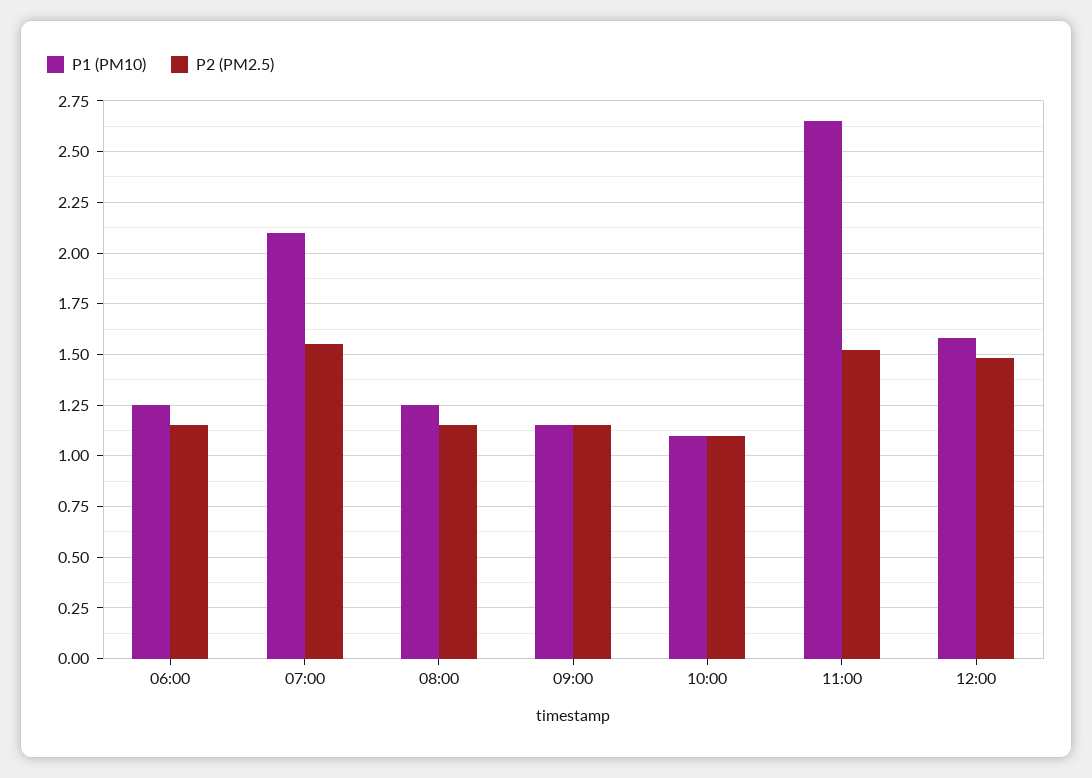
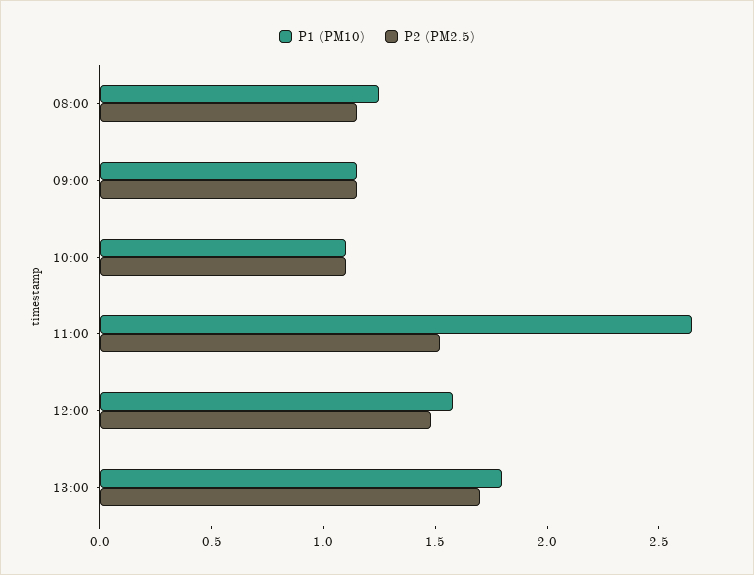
P1 (PM10), 06:00: 1.25 -> none
P2 (PM2.5), 06:00: 1.15 -> none
P1 (PM10), 07:00: 2.1 -> none
P2 (PM2.5), 07:00: 1.55 -> none
P1 (PM10), 13:00: none -> 1.8
P2 (PM2.5), 13:00: none -> 1.7

